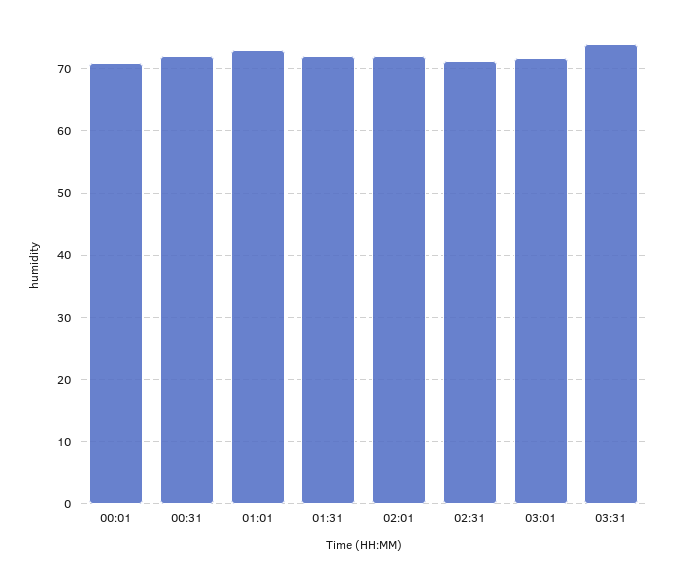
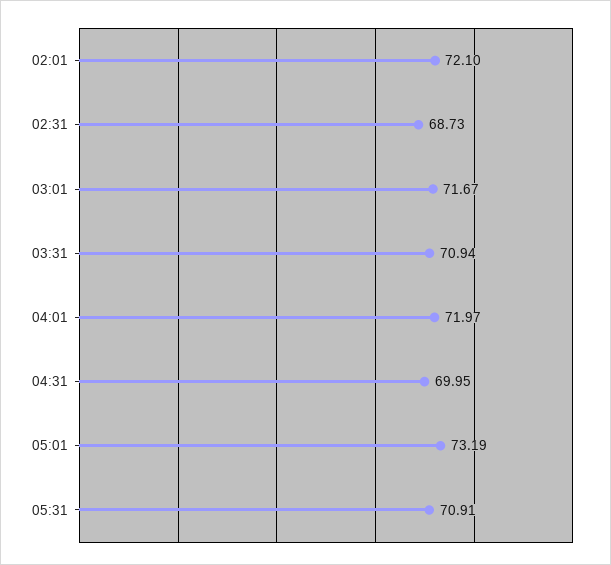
00:01: 71 -> none
00:31: 72 -> none
01:01: 73 -> none
01:31: 72 -> none
02:31: 71 -> 68.73
03:31: 74 -> 70.94
04:01: none -> 71.97
04:31: none -> 69.95
05:01: none -> 73.19
05:31: none -> 70.91

